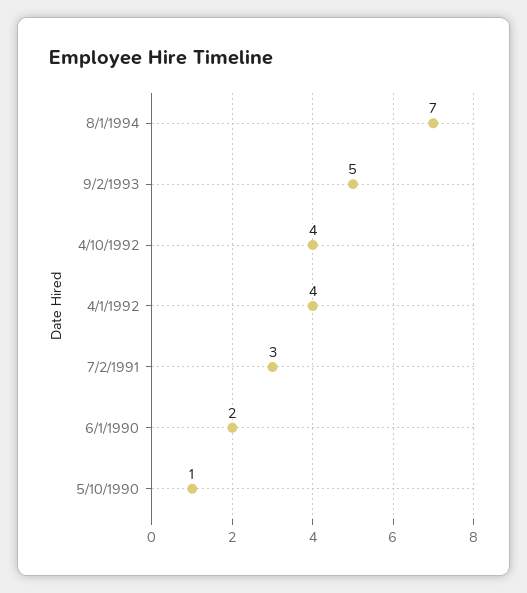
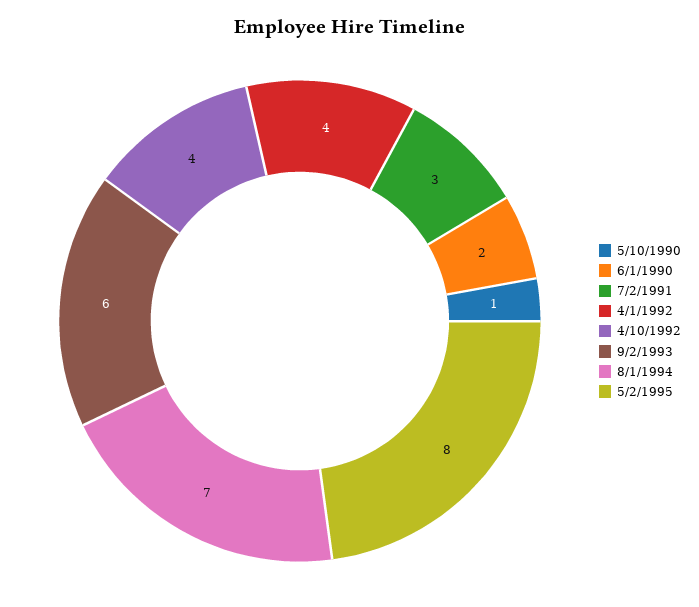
9/2/1993: 5 -> 6
5/2/1995: none -> 8

